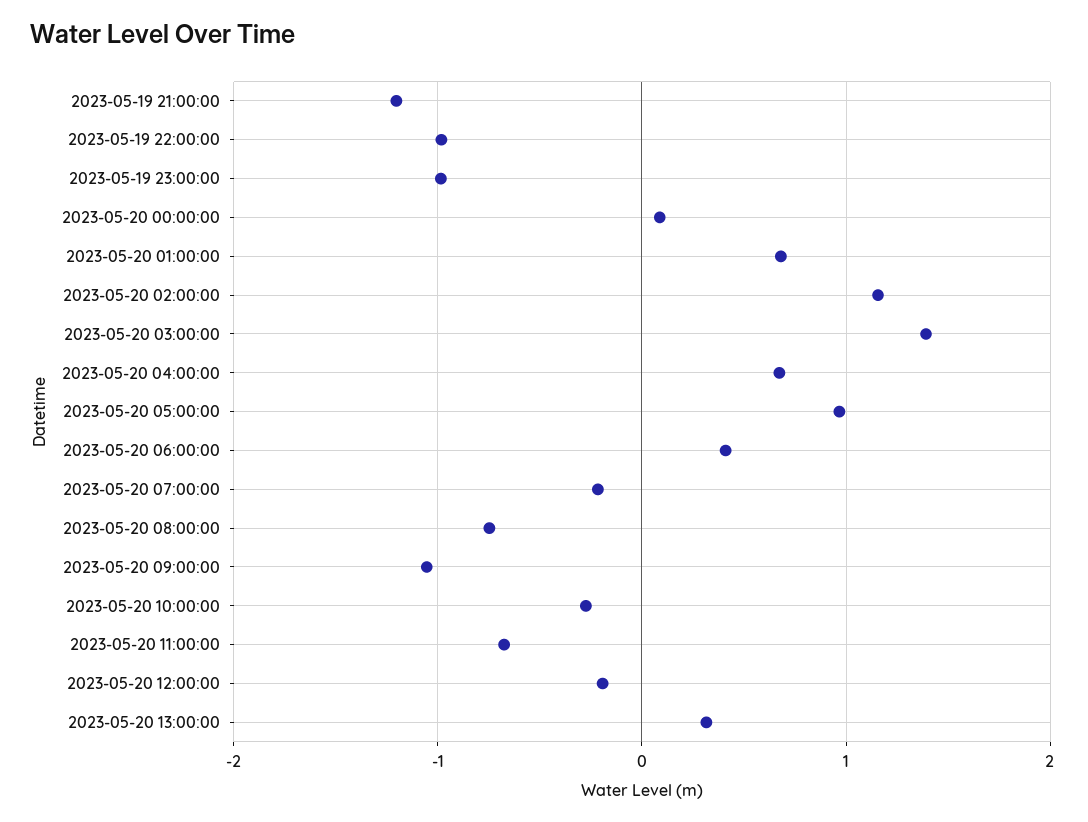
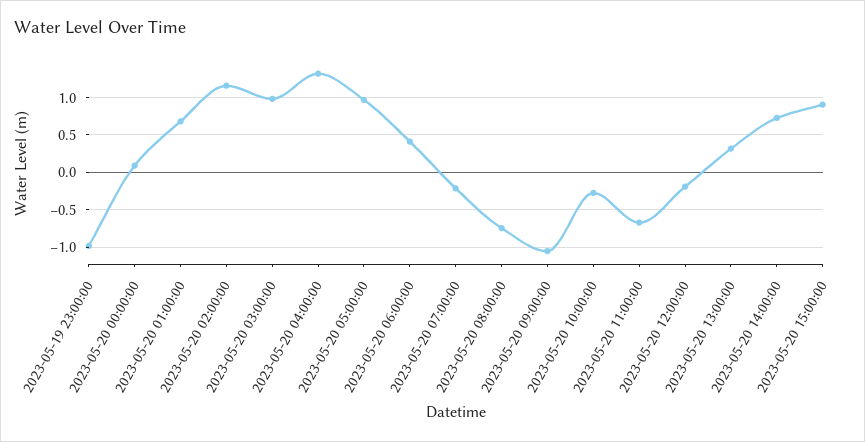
2023-05-19 21:00:00: -1.2 -> none
2023-05-19 22:00:00: -1 -> none
2023-05-20 03:00:00: 1.4 -> 1
2023-05-20 04:00:00: 0.7 -> 1.3
2023-05-20 14:00:00: none -> 0.7
2023-05-20 15:00:00: none -> 0.9

